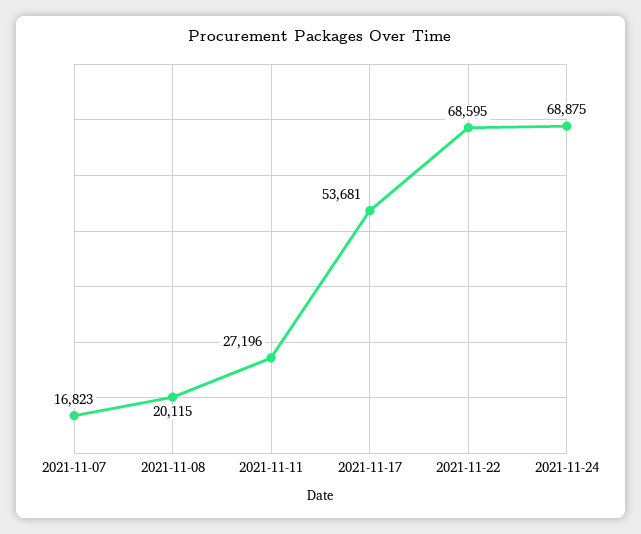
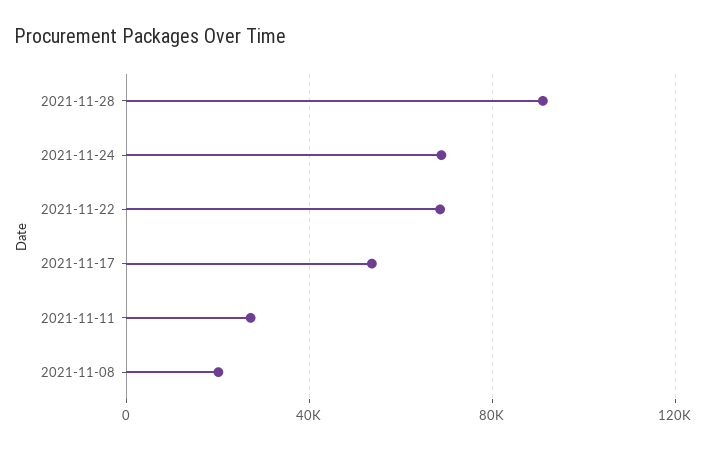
2021-11-07: 16823 -> none
2021-11-28: none -> 90000

